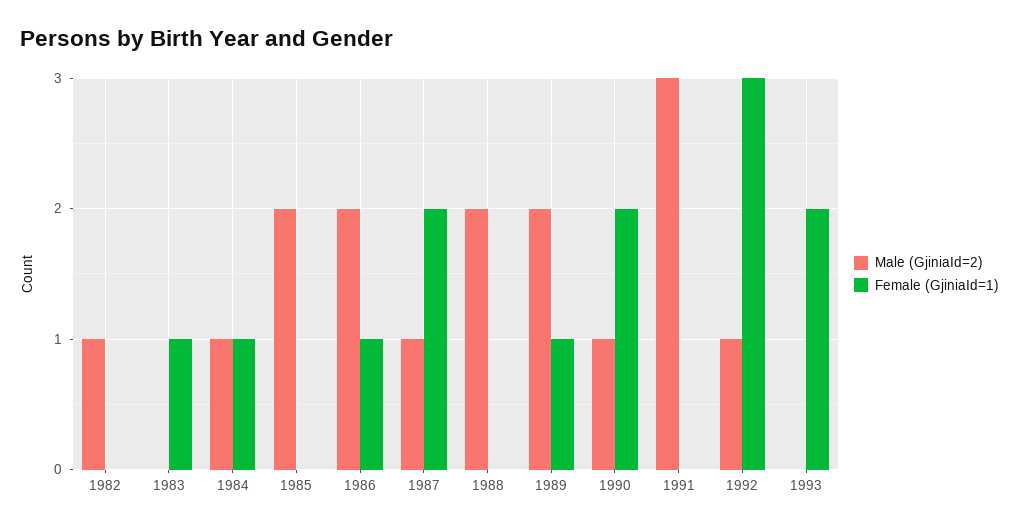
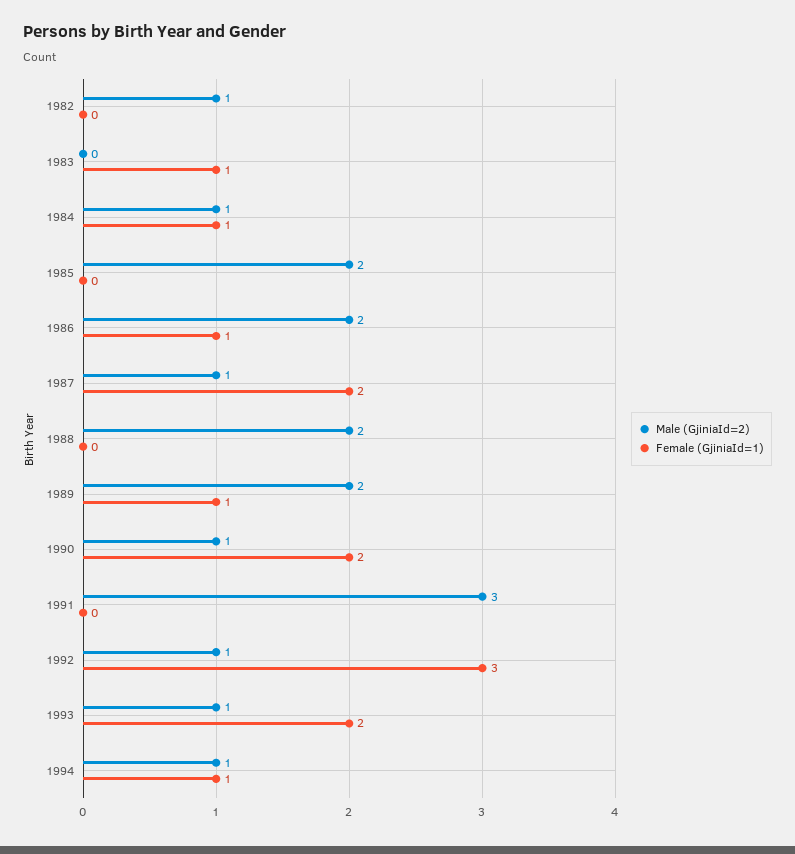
Male (GjiniaId=2), 1993: 0 -> 1
Male (GjiniaId=2), 1994: none -> 1
Female (GjiniaId=1), 1994: none -> 1

